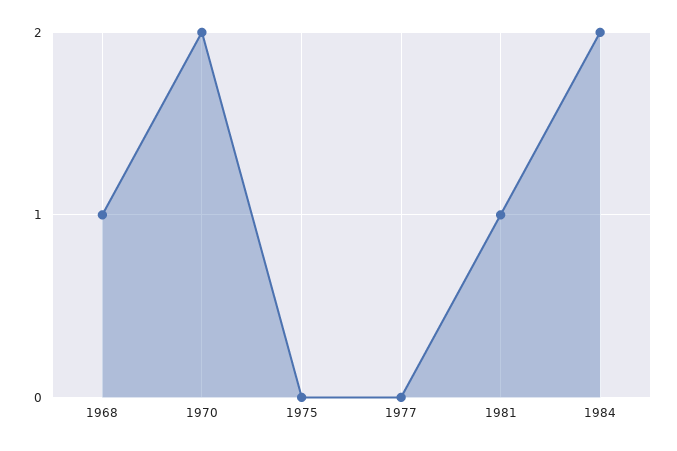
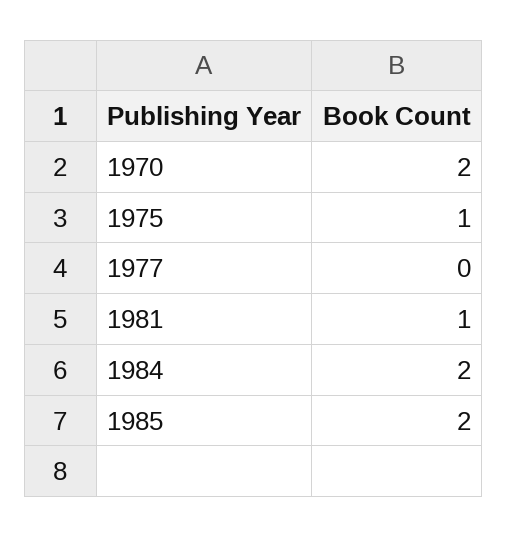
1968: 1 -> none
1975: 0 -> 1
1985: none -> 2

